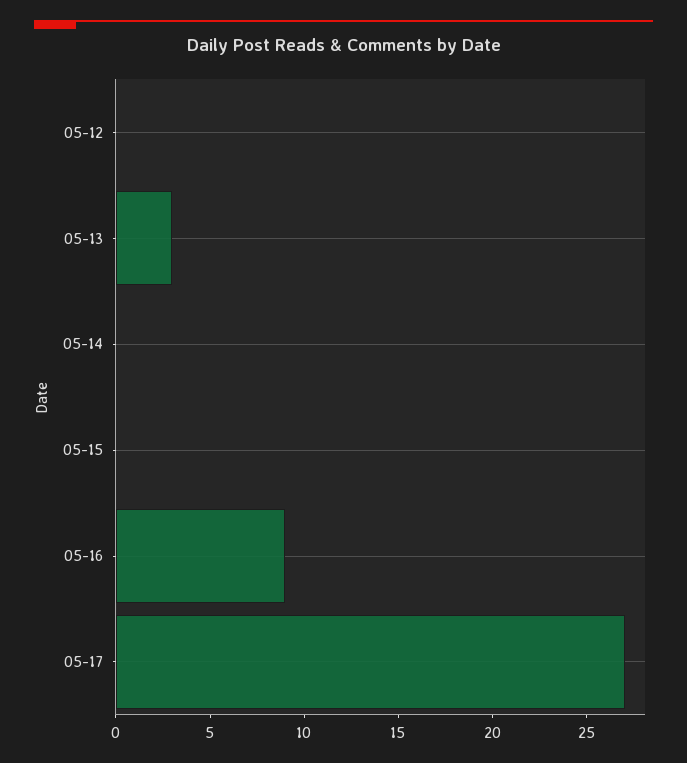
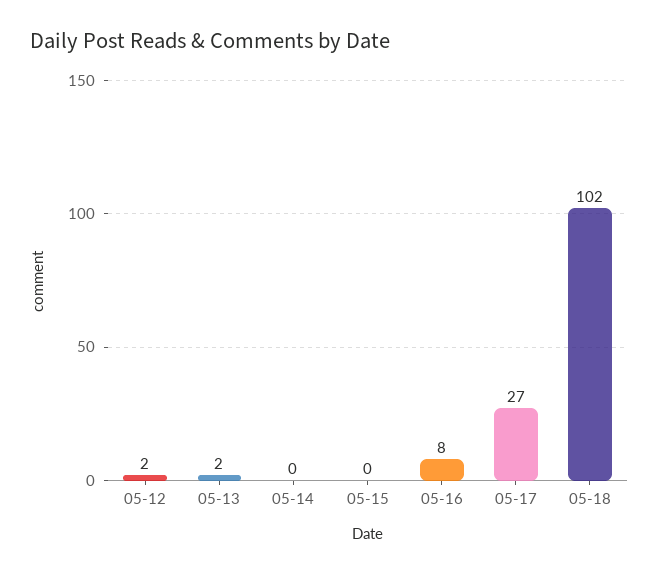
05-12: 0 -> 2
05-13: 3 -> 2
05-16: 9 -> 8
05-18: none -> 102

